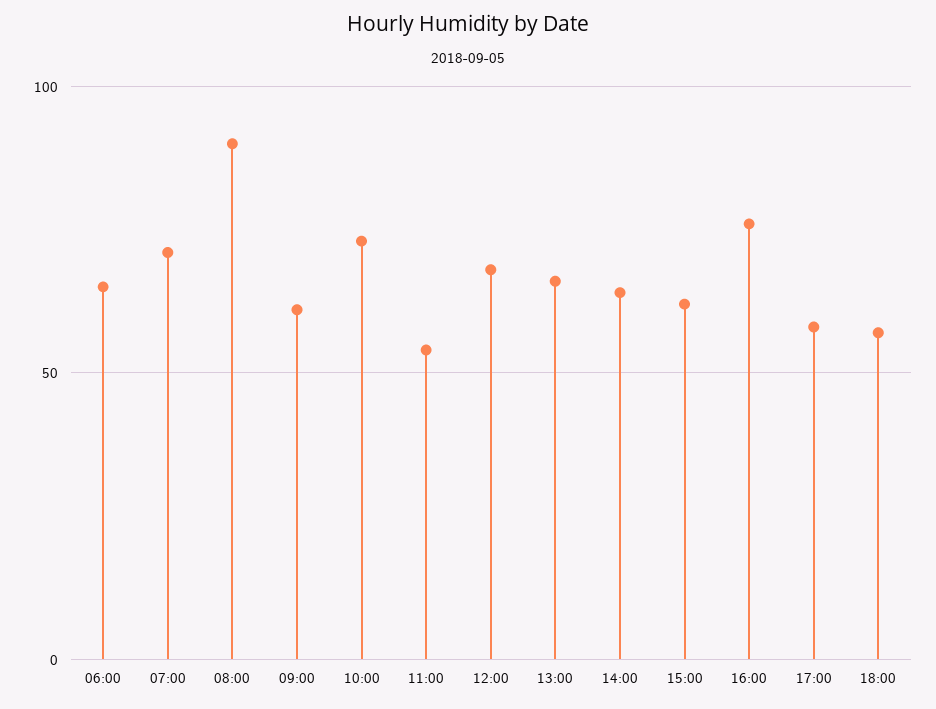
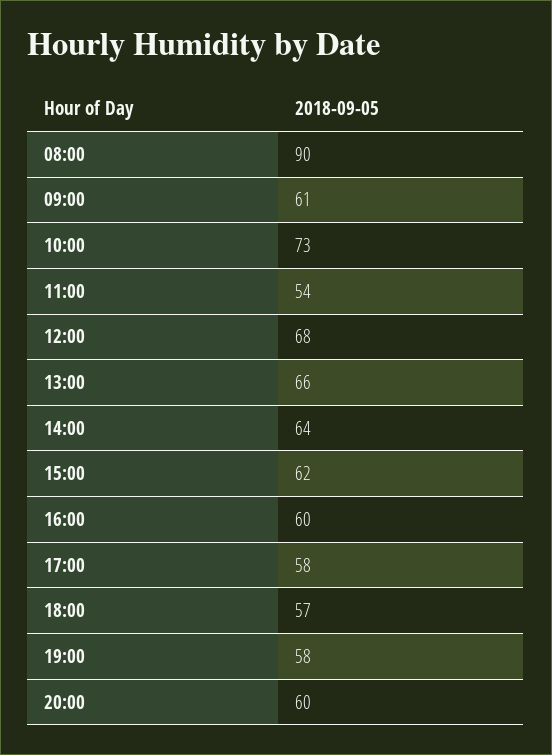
06:00: 65 -> none
07:00: 70 -> none
16:00: 75 -> 60
19:00: none -> 58
20:00: none -> 60

